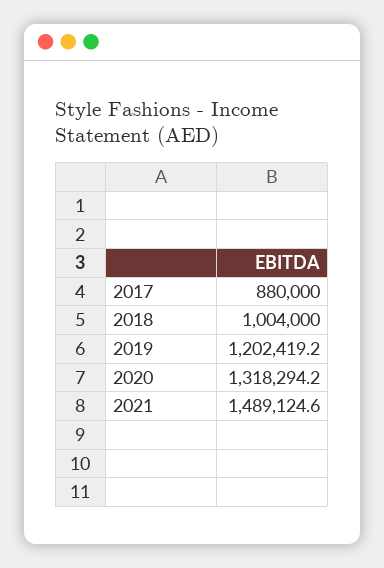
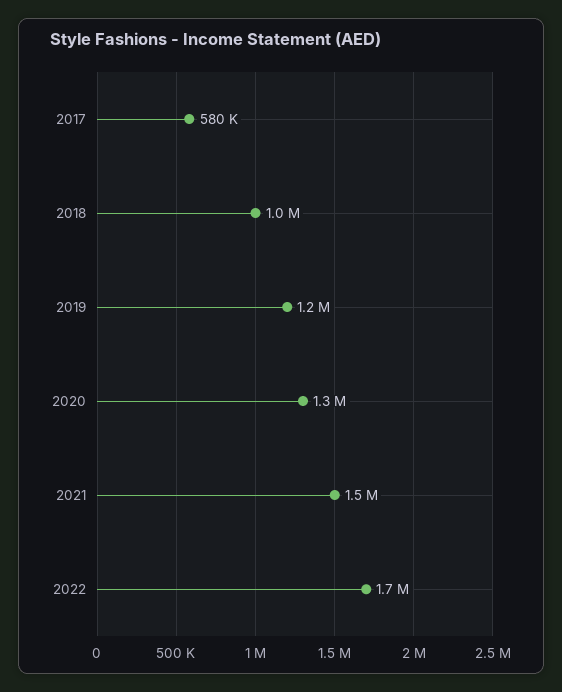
2017: 880000 -> 580000
2022: none -> 1700000

